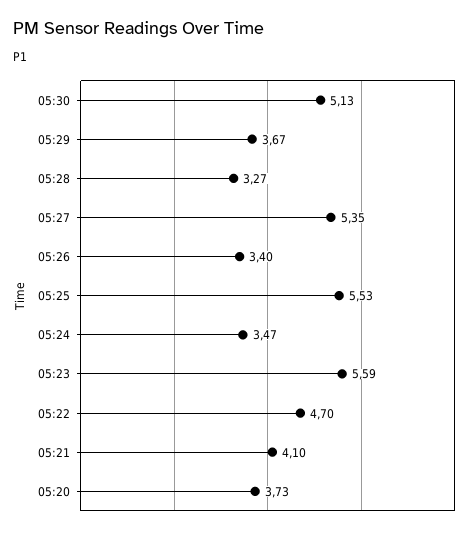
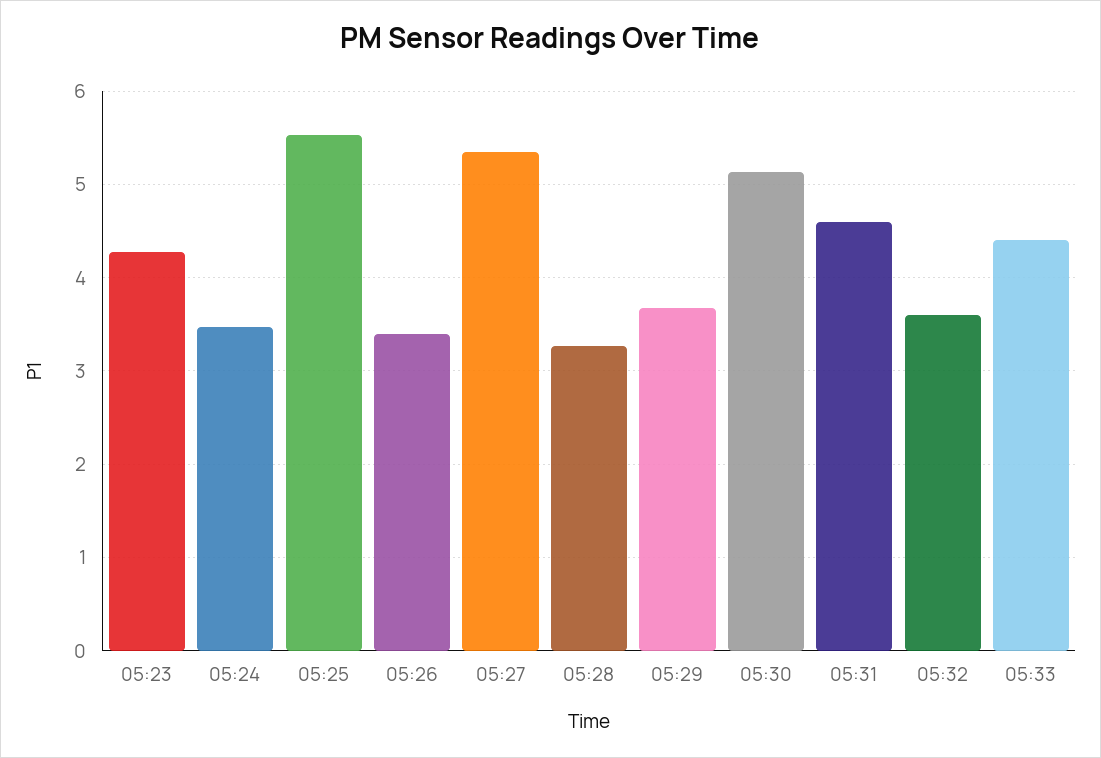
05:23: 5.59 -> 4.3
05:22: 4.7 -> none
05:21: 4.1 -> none
05:20: 3.73 -> none
05:31: none -> 4.6
05:32: none -> 3.6
05:33: none -> 4.4

